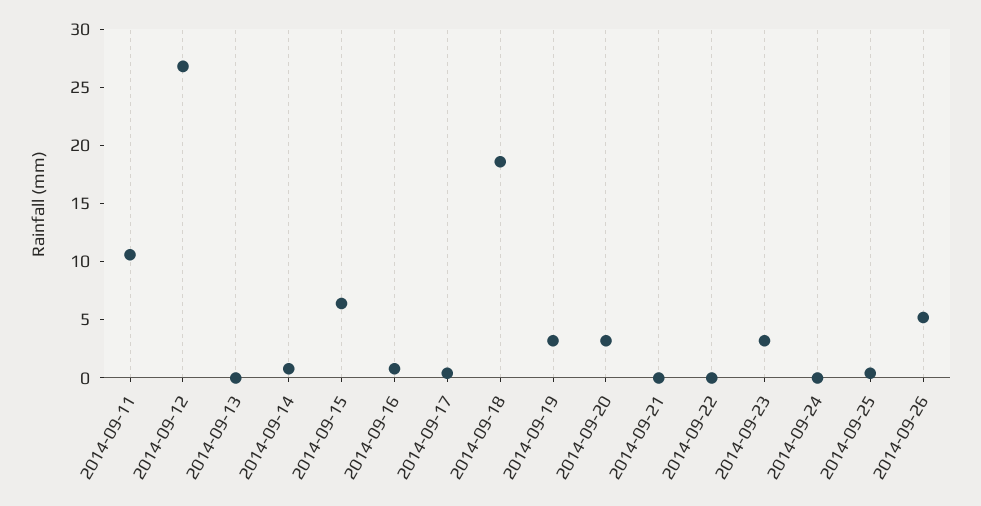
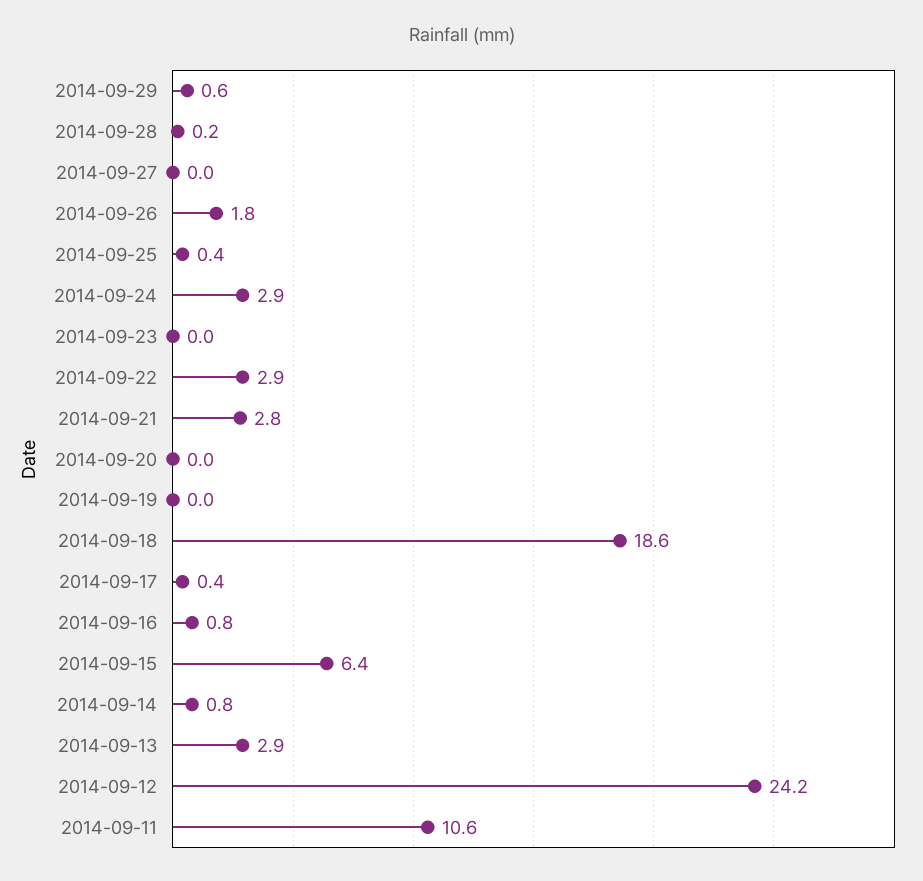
2014-09-12: 27 -> 24.2
2014-09-13: 0 -> 2.9
2014-09-19: 3 -> 0
2014-09-20: 3 -> 0
2014-09-21: 0 -> 2.8
2014-09-22: 0 -> 2.9
2014-09-23: 3 -> 0
2014-09-24: 0 -> 2.9
2014-09-26: 5 -> 1.8
2014-09-29: none -> 0.6
2014-09-28: none -> 0.2
2014-09-27: none -> 0

